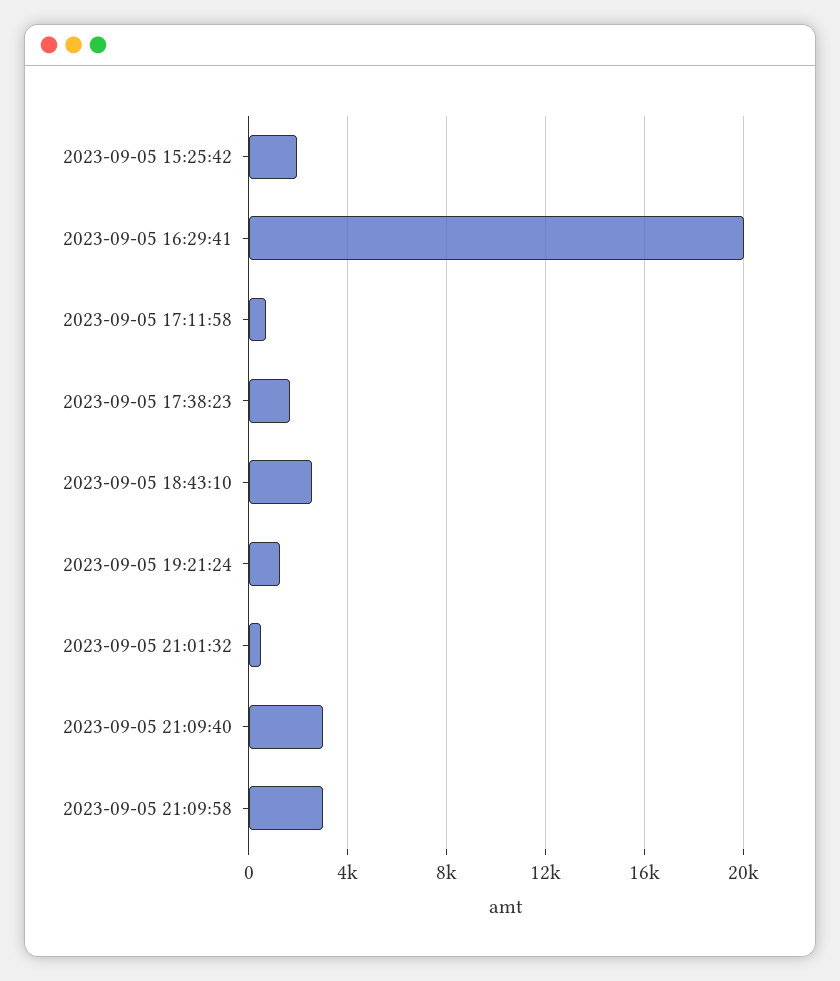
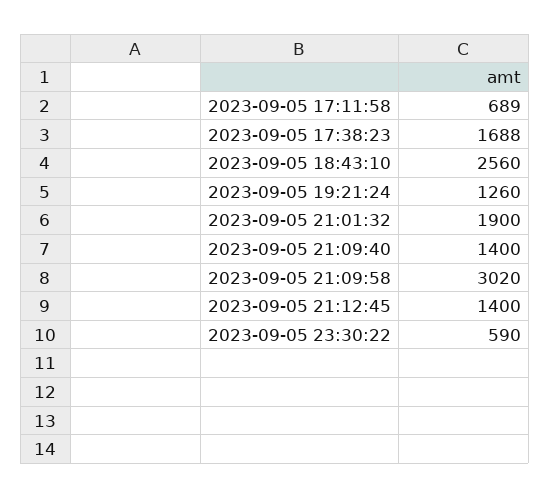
2023-09-05 15:25:42: 2000 -> none
2023-09-05 16:29:41: 20000 -> none
2023-09-05 21:01:32: 500 -> 1900
2023-09-05 21:09:40: 3000 -> 1400
2023-09-05 21:12:45: none -> 1400
2023-09-05 23:30:22: none -> 590

